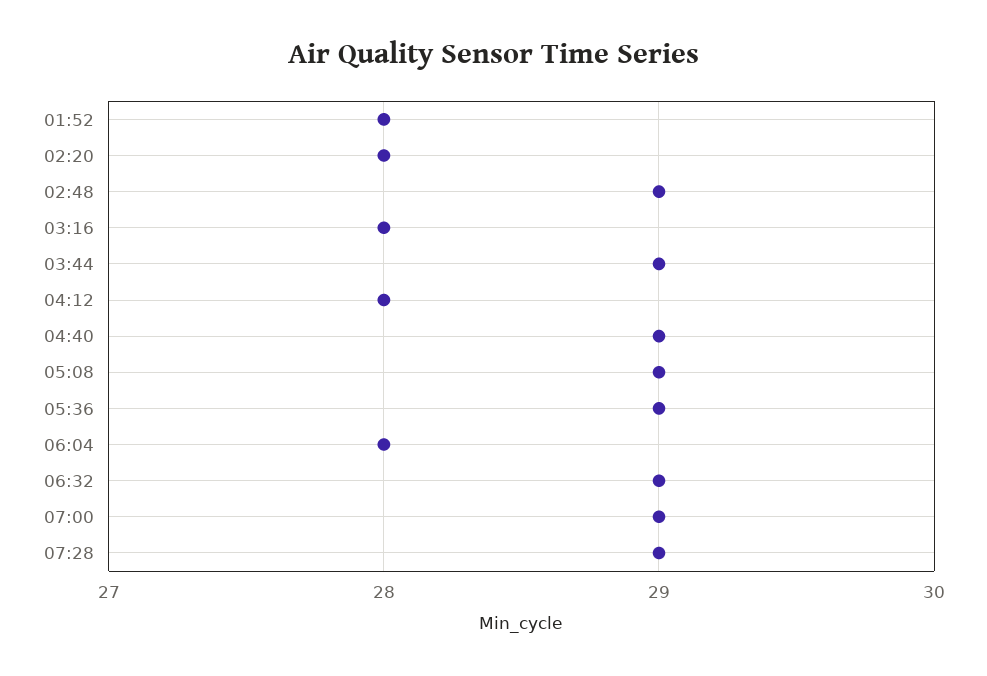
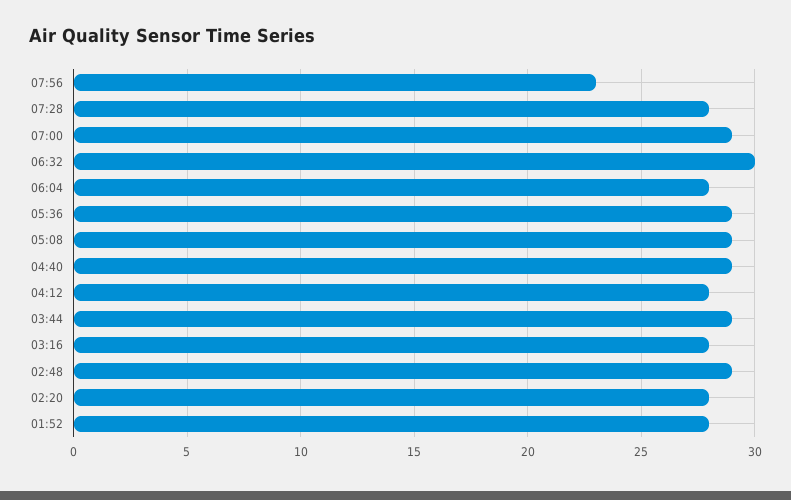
06:32: 29 -> 30
07:28: 29 -> 28
07:56: none -> 23

